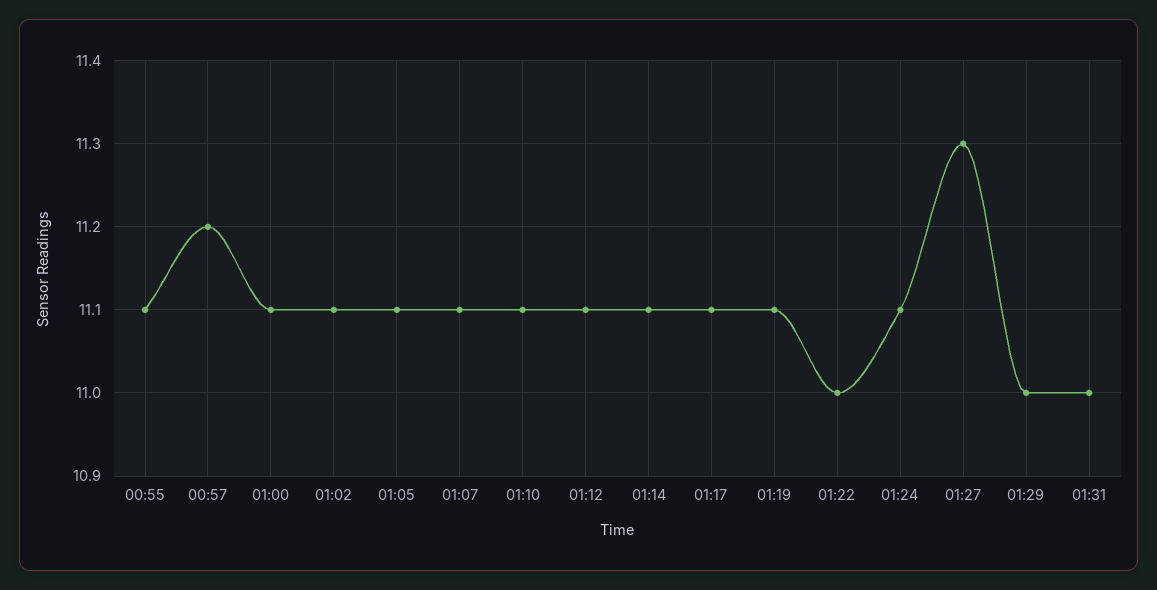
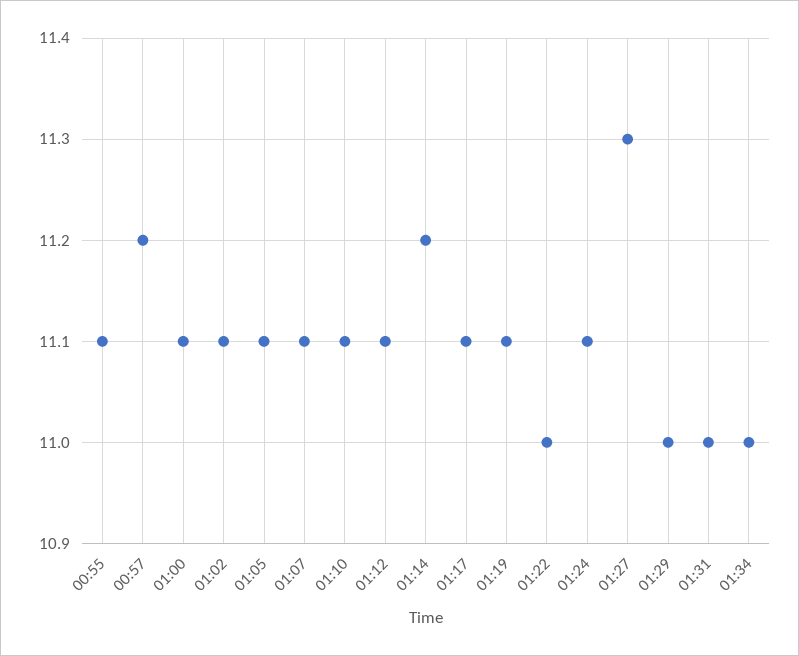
01:14: 11.1 -> 11.2
01:34: none -> 11

